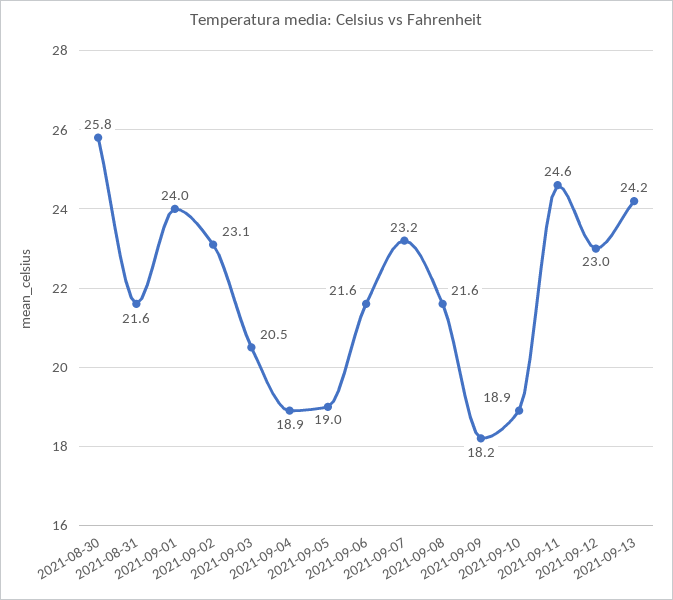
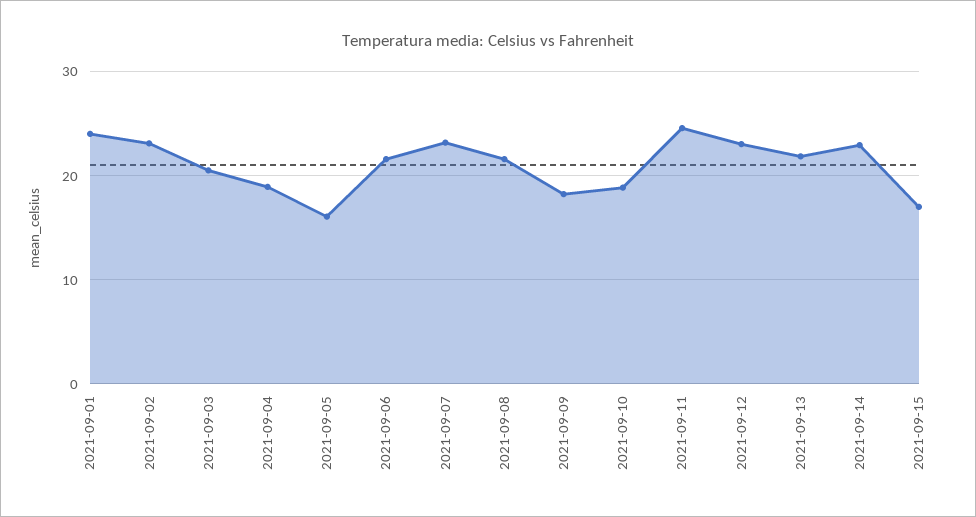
2021-08-30: 25.8 -> none
2021-08-31: 21.6 -> none
2021-09-05: 19 -> 16
2021-09-13: 24.2 -> 22
2021-09-14: none -> 23
2021-09-15: none -> 17

